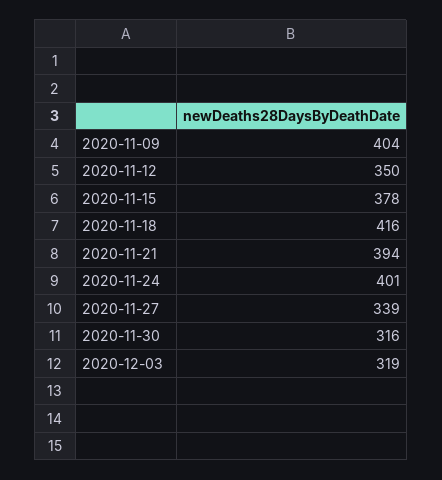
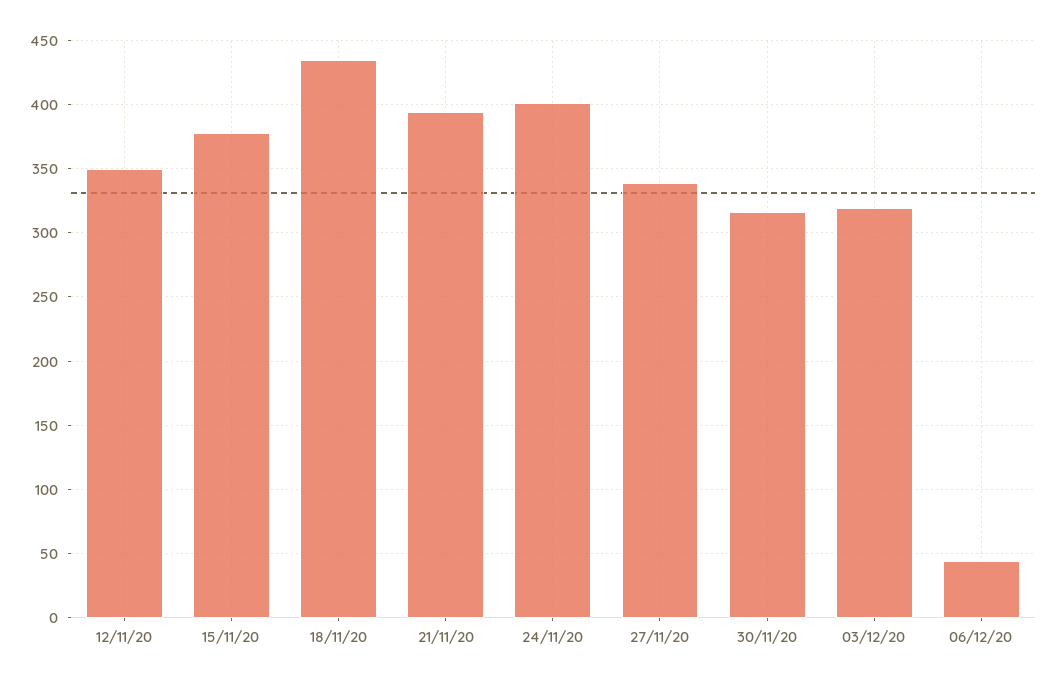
2020-11-09: 404 -> none
2020-11-18: 416 -> 435
06/12/20: none -> 45

